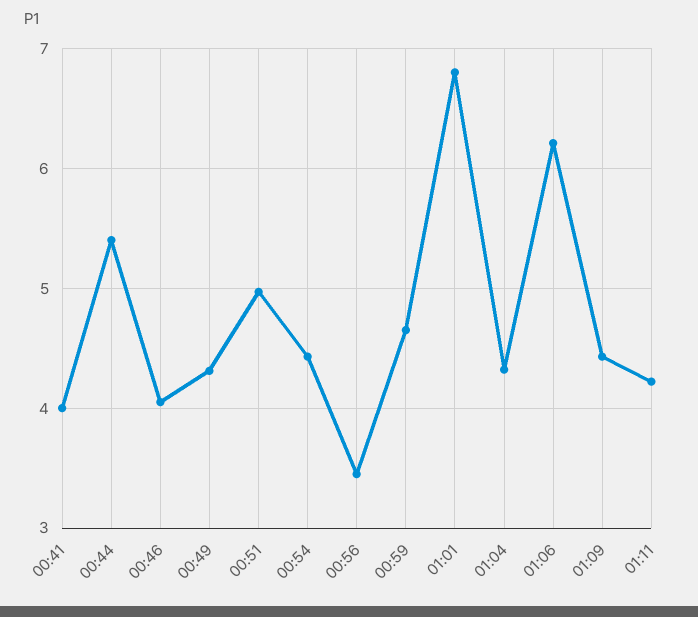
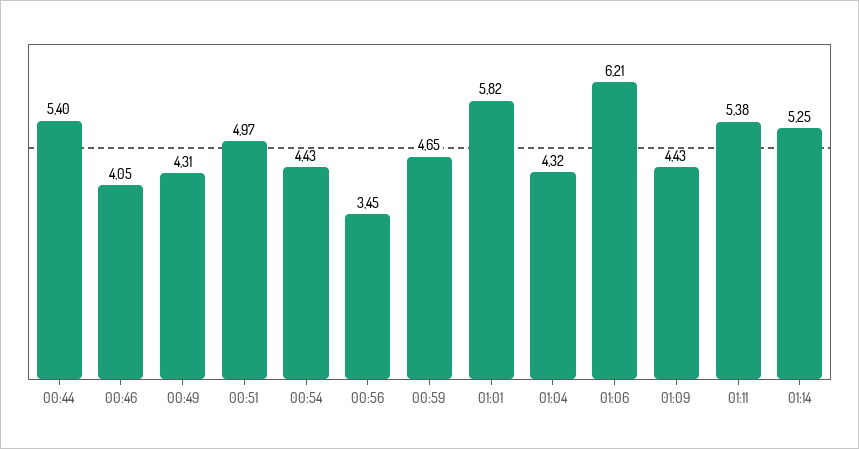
00:41: 4 -> none
01:01: 6.8 -> 5.82
01:11: 4.2 -> 5.38
01:14: none -> 5.25

